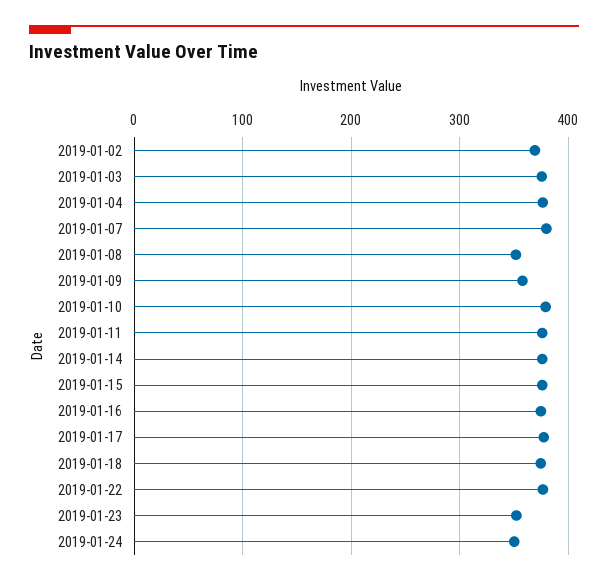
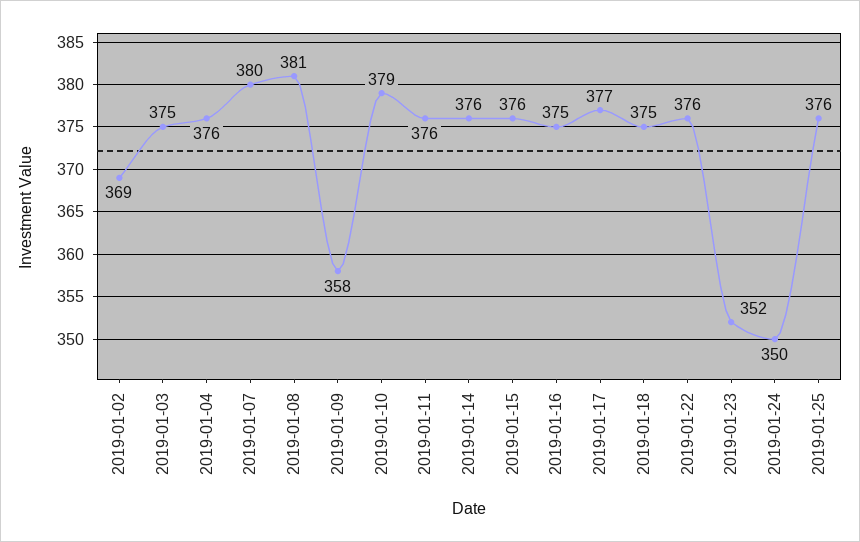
2019-01-08: 350 -> 381
2019-01-25: none -> 376

